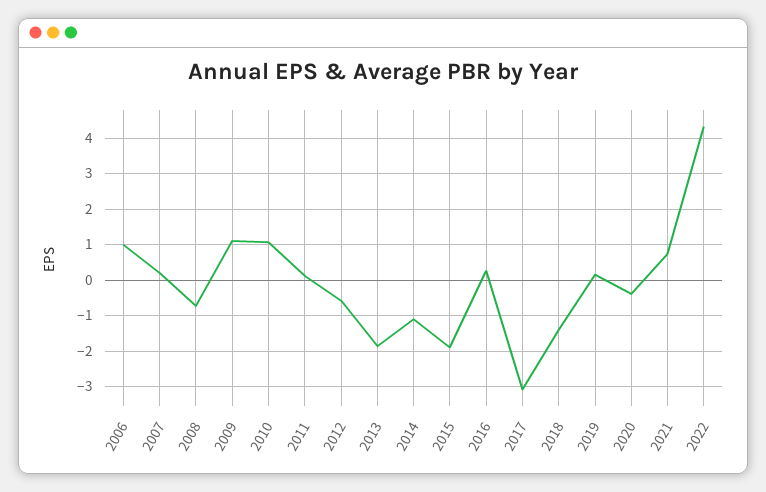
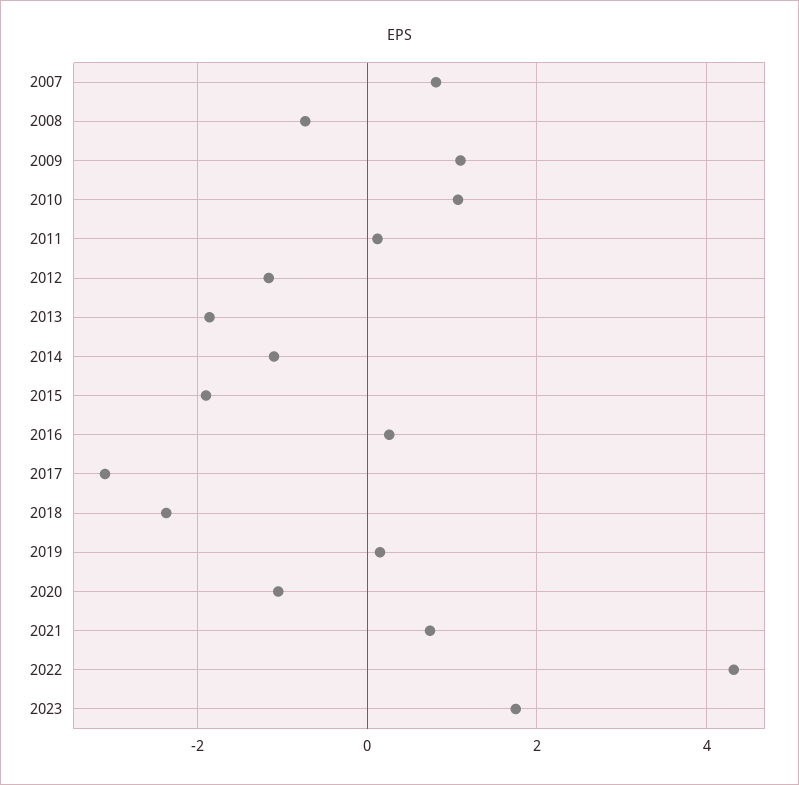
2006: 1 -> none
2007: 0.2 -> 0.8
2012: -0.6 -> -1.2
2018: -1.4 -> -2.4
2020: -0.4 -> -1
2023: none -> 1.8

